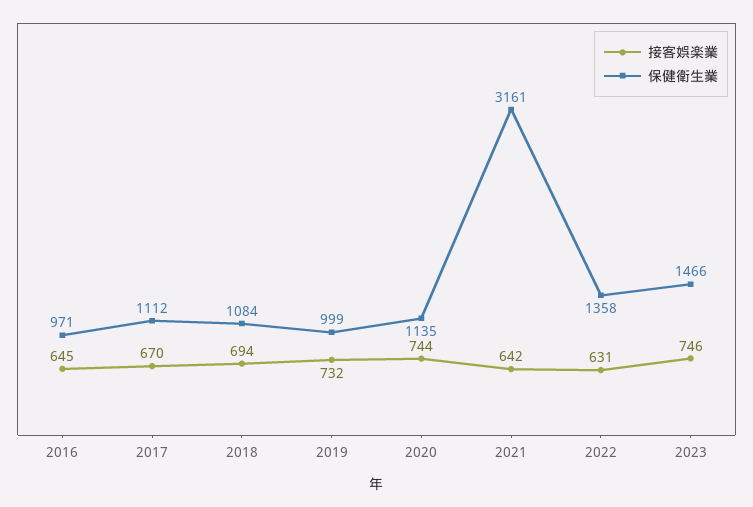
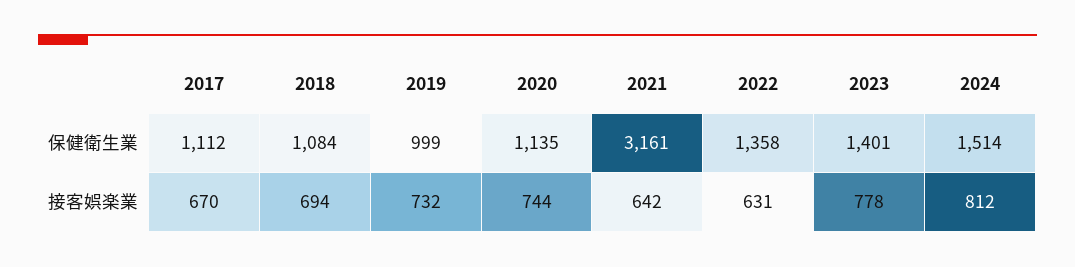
接客娯楽業, 2016: 645 -> none
保健衛生業, 2016: 971 -> none
接客娯楽業, 2023: 746 -> 778
保健衛生業, 2023: 1466 -> 1401
保健衛生業, 2024: none -> 1514
接客娯楽業, 2024: none -> 812

